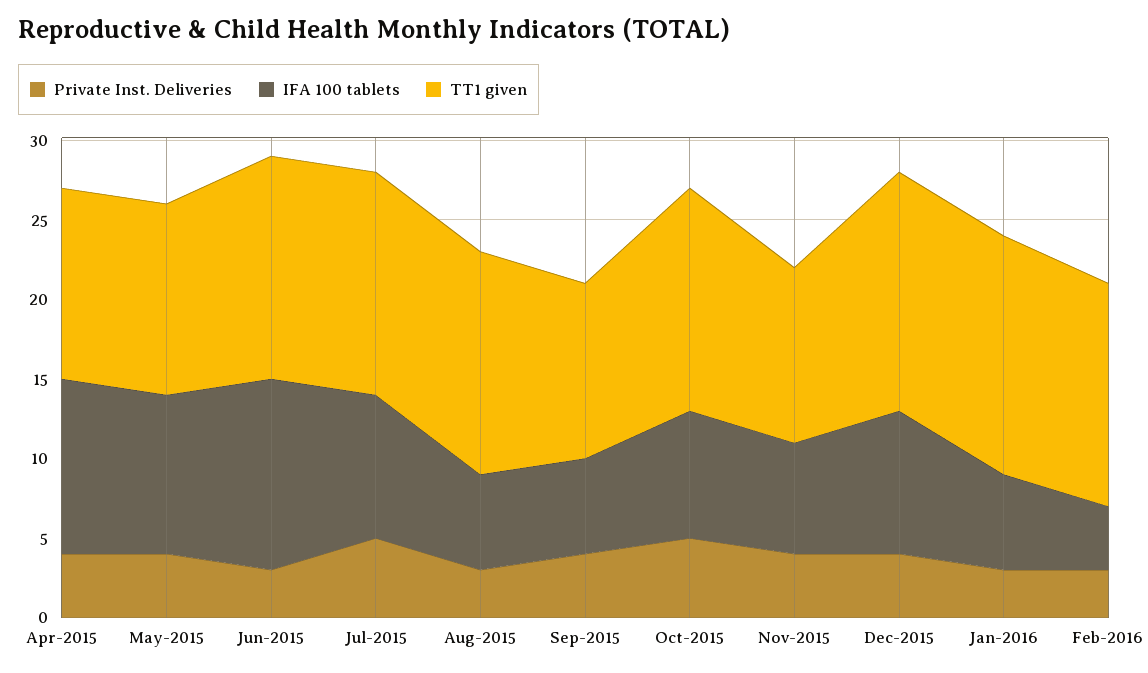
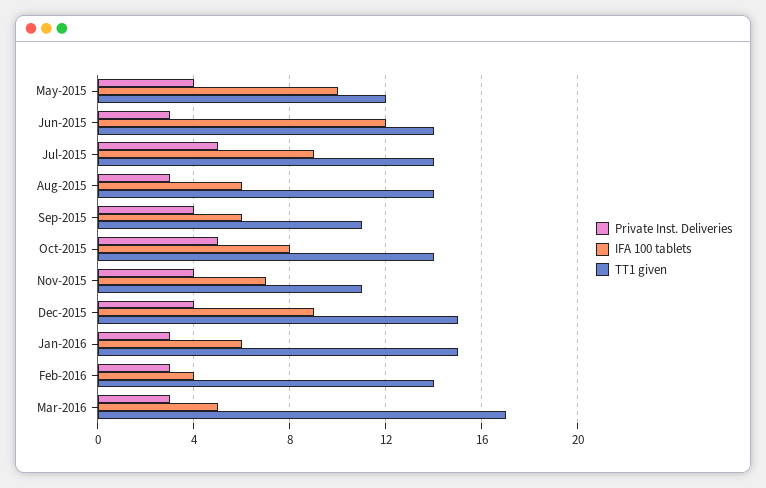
Private Inst. Deliveries, Apr-2015: 4 -> none
IFA 100 tablets, Apr-2015: 11 -> none
TT1 given, Apr-2015: 12 -> none
Private Inst. Deliveries, Mar-2016: none -> 3
IFA 100 tablets, Mar-2016: none -> 5
TT1 given, Mar-2016: none -> 17

